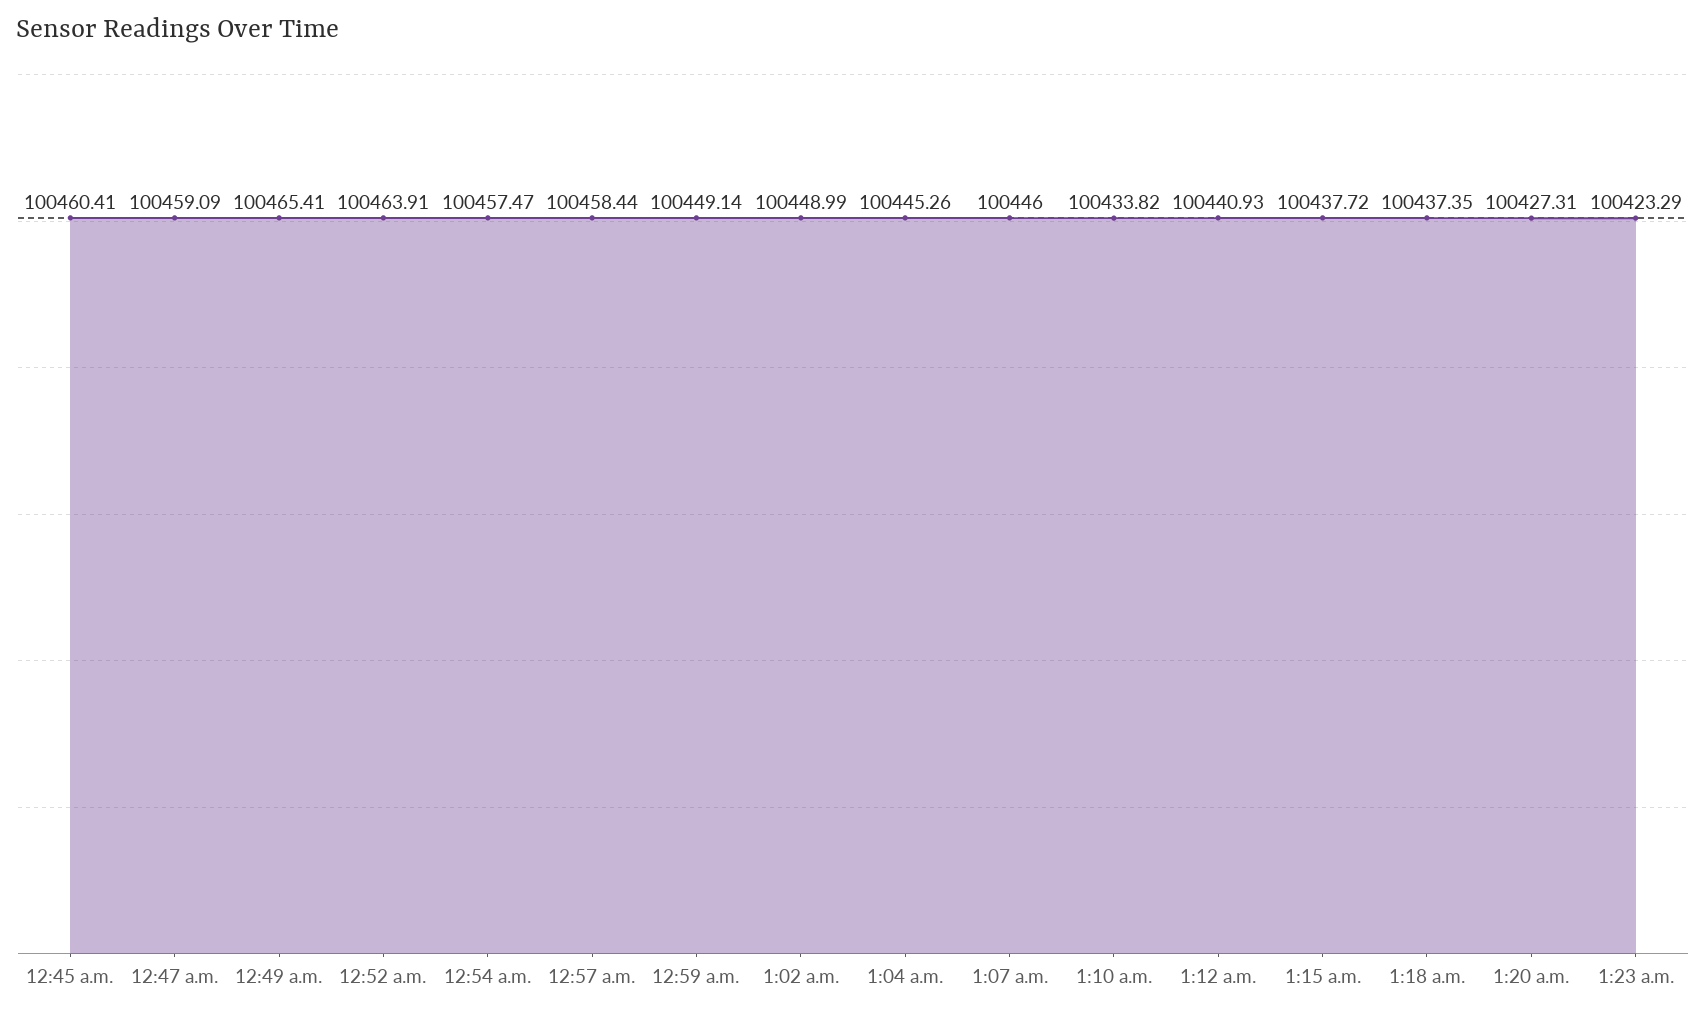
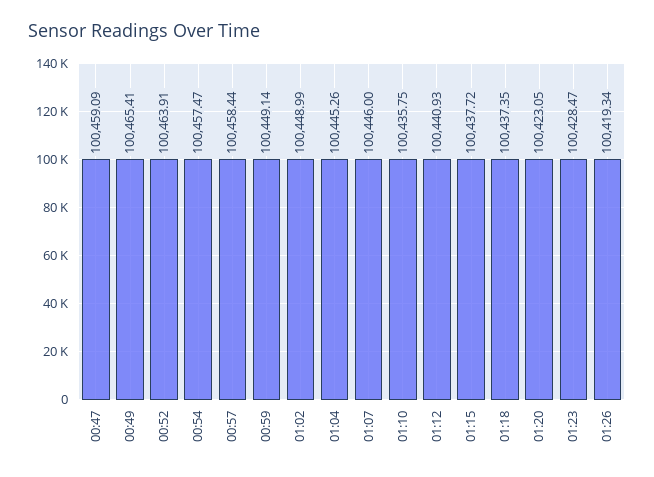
12:45 a.m.: 100460.41 -> none
1:10 a.m.: 100433.82 -> 100435.75
1:20 a.m.: 100427.31 -> 100423.05
1:23 a.m.: 100423.29 -> 100428.47
01:26: none -> 100419.34

